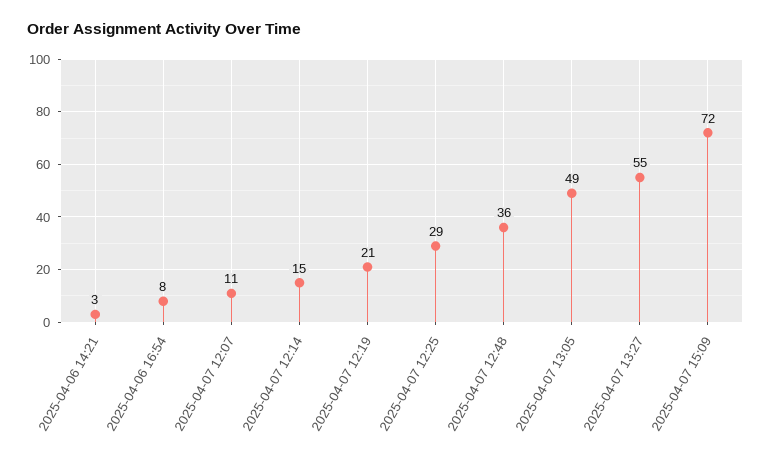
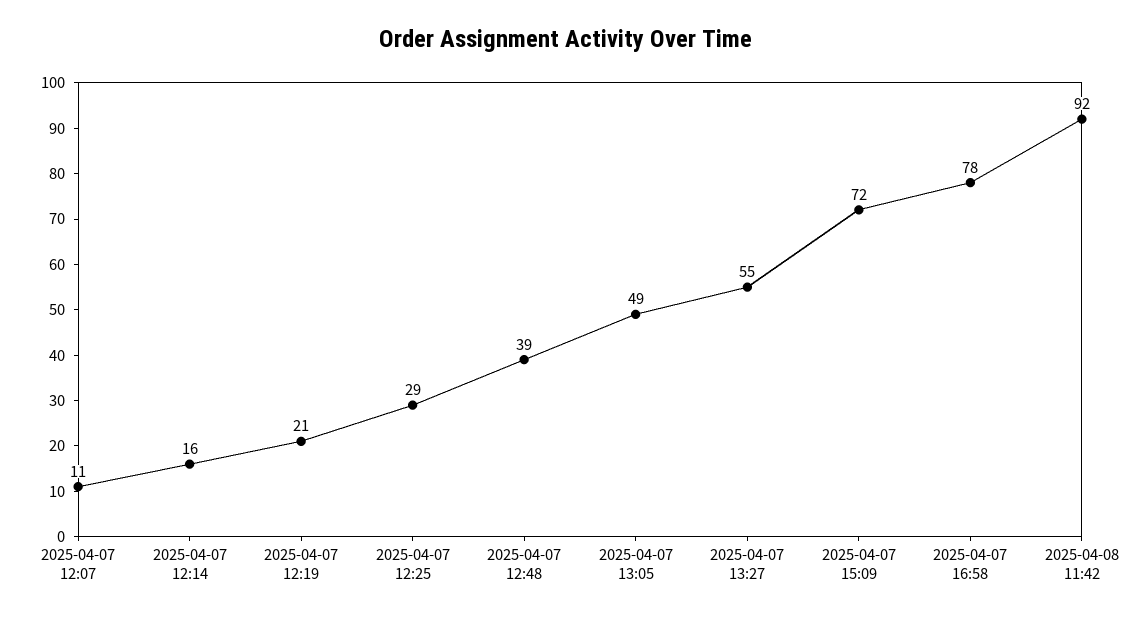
2025-04-06 14:21: 3 -> none
2025-04-06 16:54: 8 -> none
2025-04-07 12:14: 15 -> 16
2025-04-07 12:48: 36 -> 39
2025-04-07 16:58: none -> 78
2025-04-08 11:42: none -> 92

